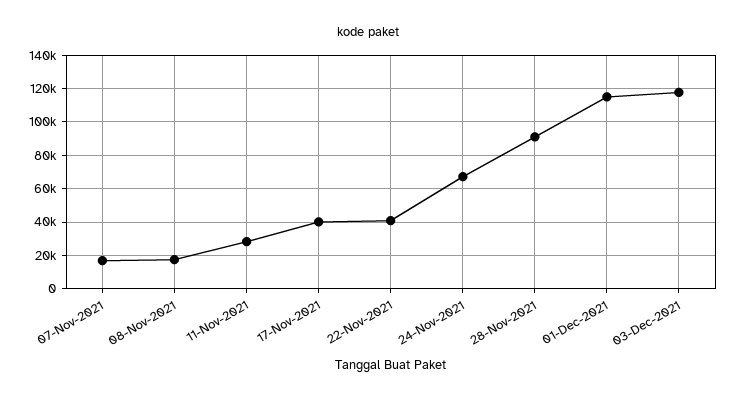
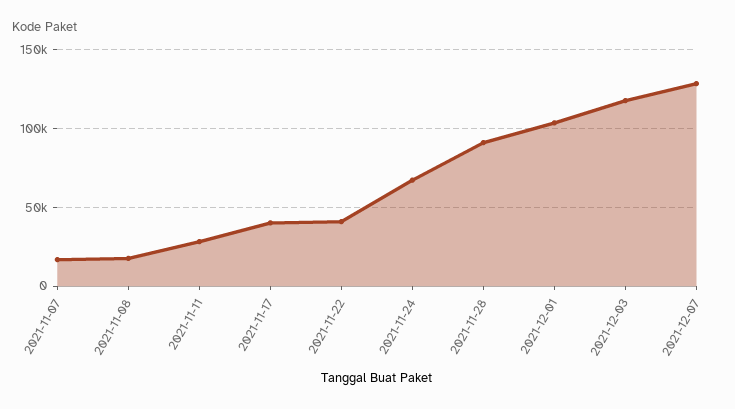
01-Dec-2021: 115000 -> 105000
2021-12-07: none -> 130000

